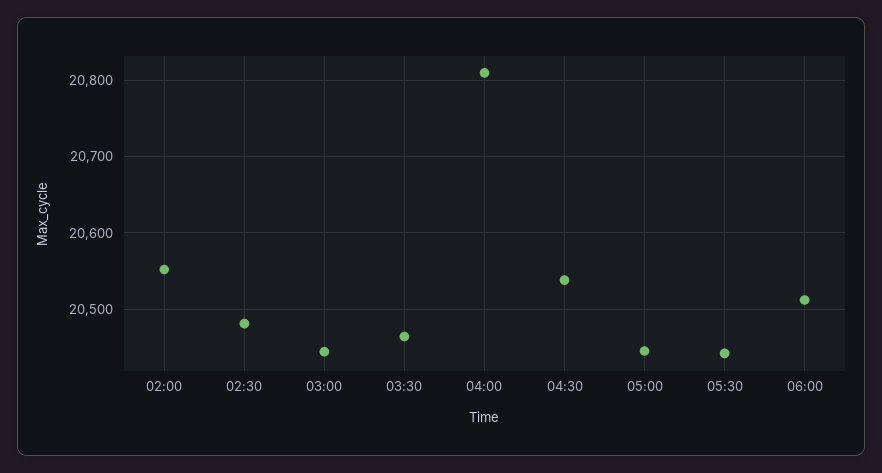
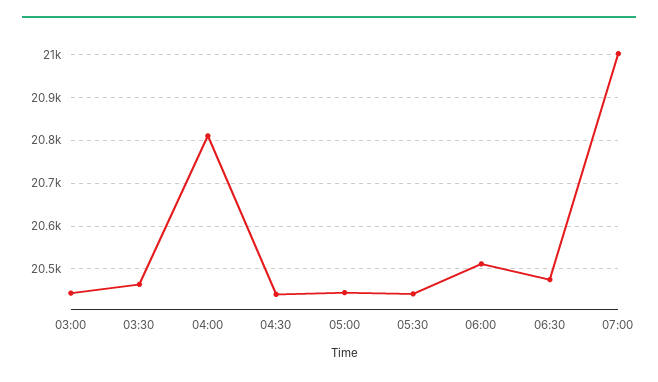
02:00: 20550 -> none
02:30: 20480 -> none
04:30: 20540 -> 20440
06:30: none -> 20480
07:00: none -> 21000

